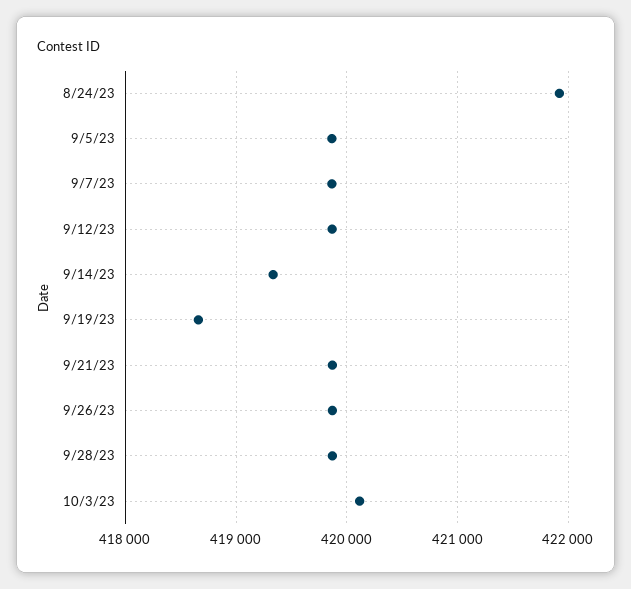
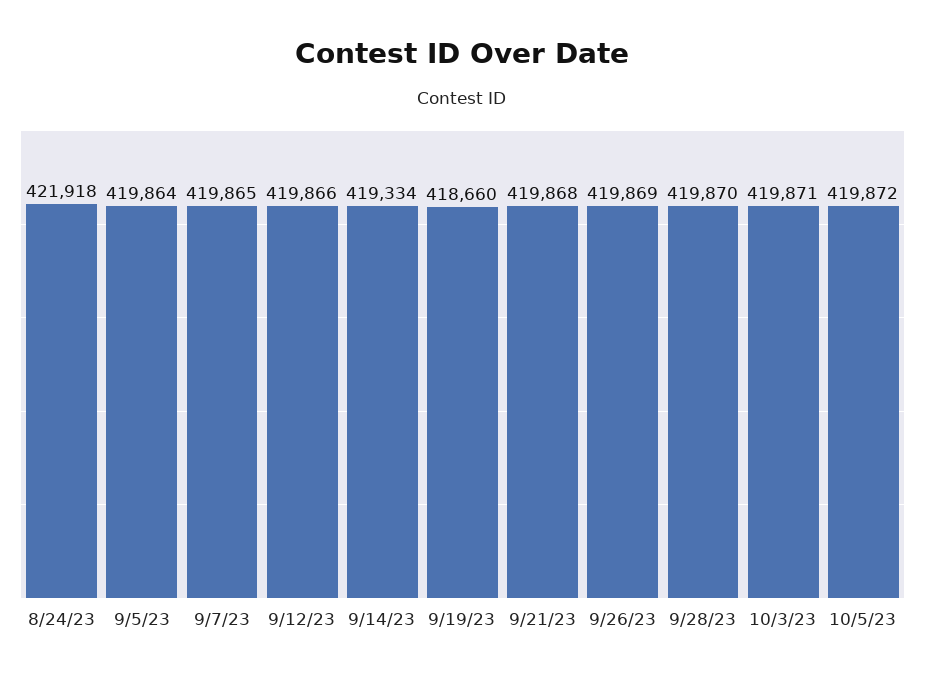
10/3/23: 420100 -> 419871
10/5/23: none -> 419872

